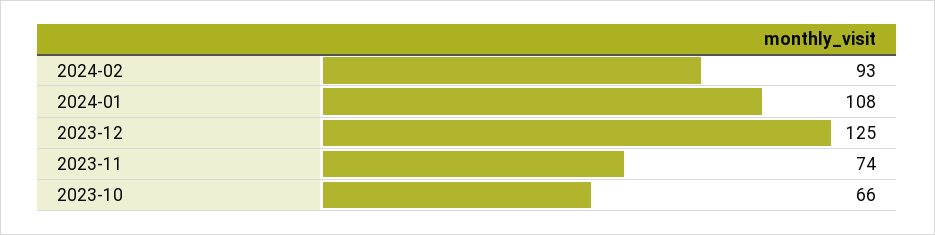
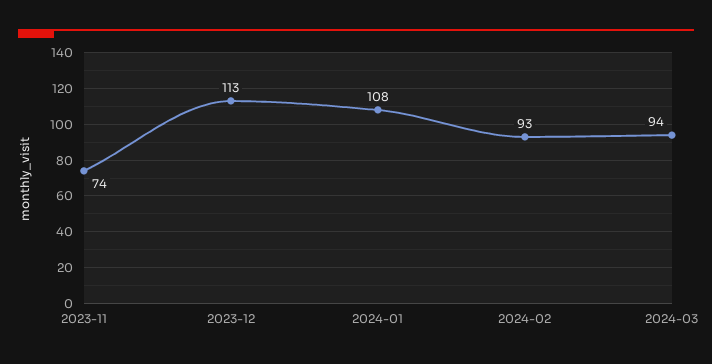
2023-12: 125 -> 113
2023-10: 66 -> none
2024-03: none -> 94

